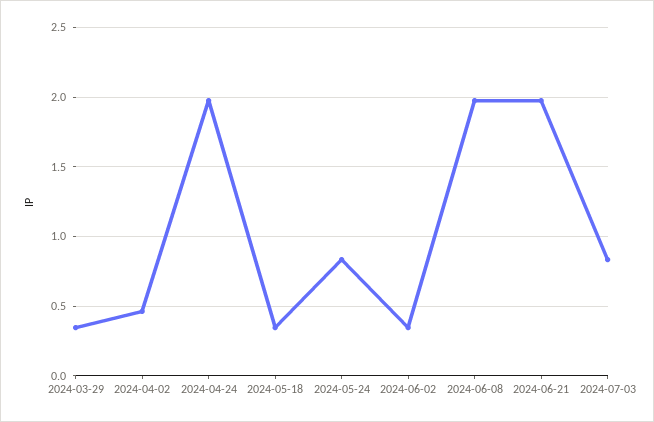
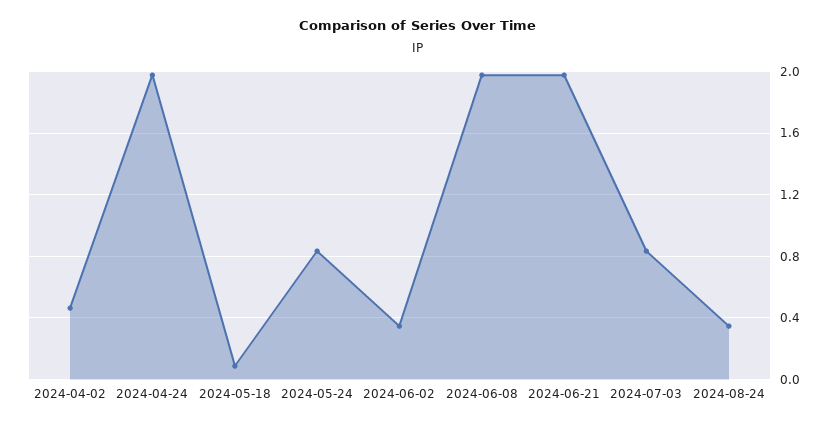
2024-03-29: 0.35 -> none
2024-05-18: 0.35 -> 0.1
2024-08-24: none -> 0.35

